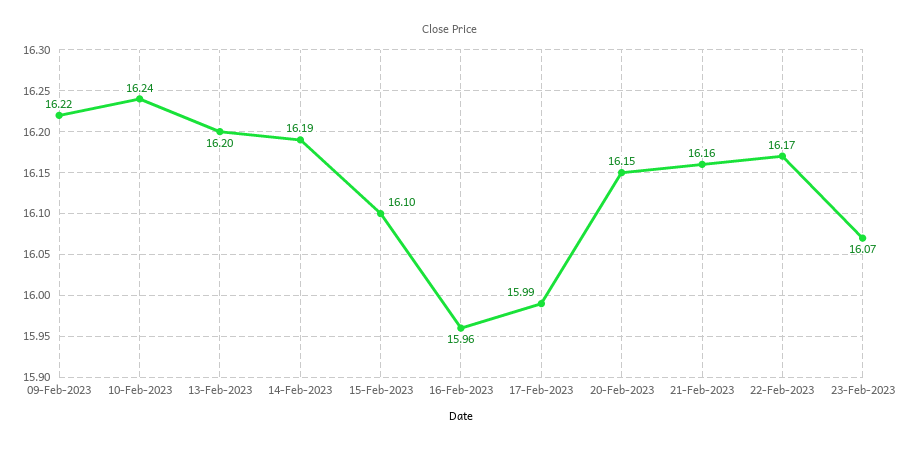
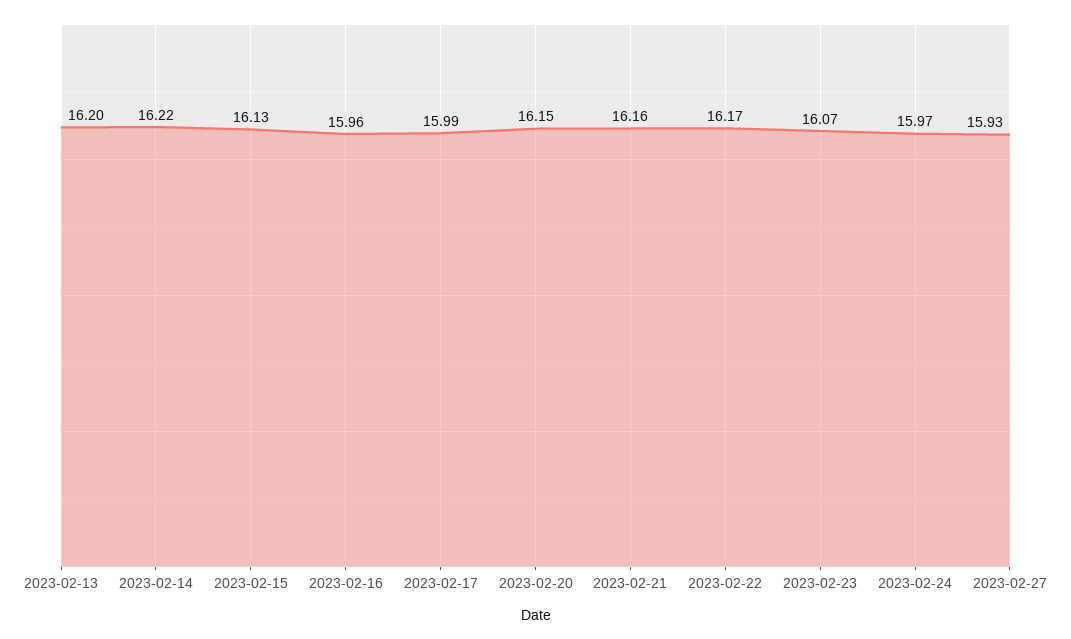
09-Feb-2023: 16.22 -> none
10-Feb-2023: 16.24 -> none
14-Feb-2023: 16.19 -> 16.22
15-Feb-2023: 16.1 -> 16.13
2023-02-24: none -> 15.97
2023-02-27: none -> 15.93

